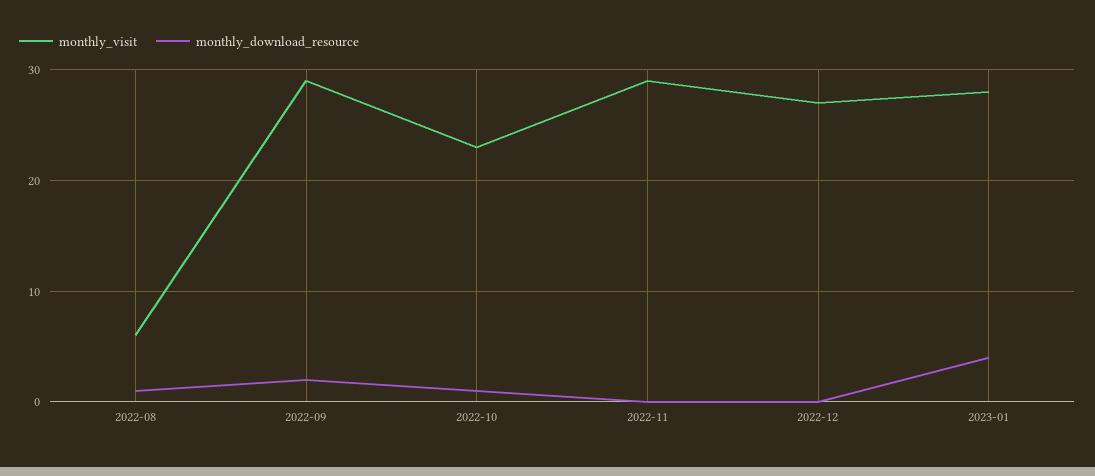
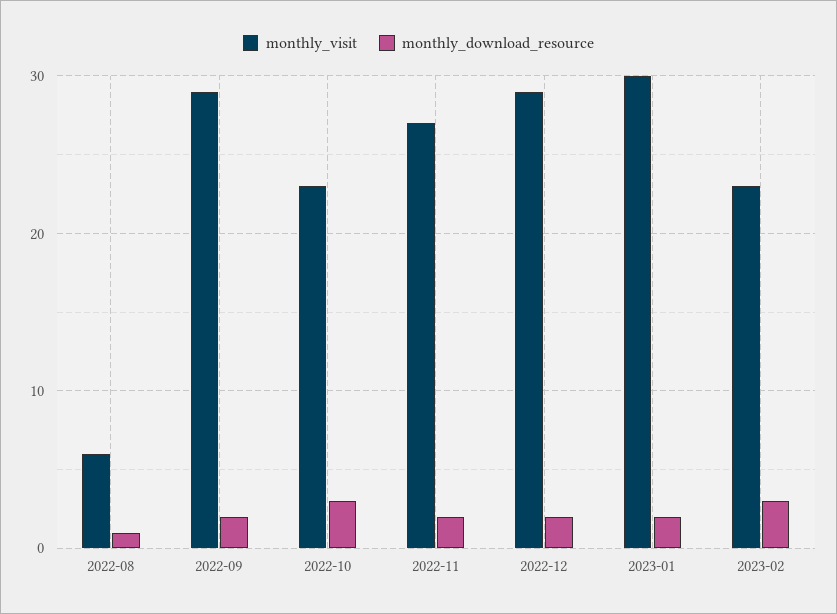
monthly_download_resource, 2022-10: 1 -> 3
monthly_visit, 2022-11: 29 -> 27
monthly_download_resource, 2022-11: 0 -> 2
monthly_visit, 2022-12: 27 -> 29
monthly_download_resource, 2022-12: 0 -> 2
monthly_visit, 2023-01: 28 -> 30
monthly_download_resource, 2023-01: 4 -> 2
monthly_visit, 2023-02: none -> 23
monthly_download_resource, 2023-02: none -> 3

